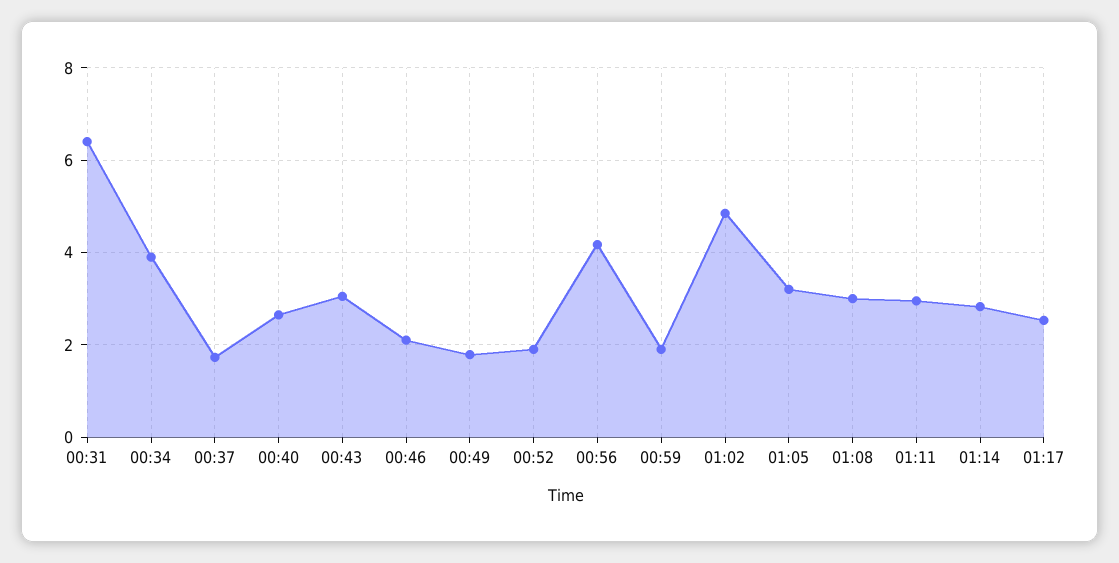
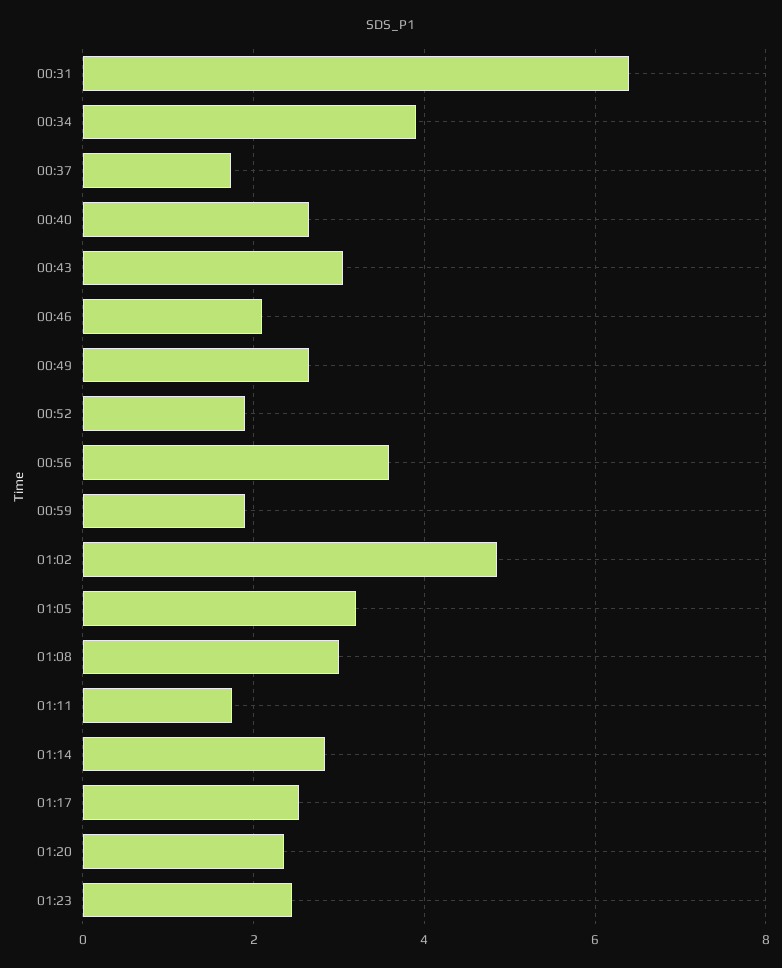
00:49: 1.8 -> 2.6
00:56: 4.2 -> 3.6
01:11: 3 -> 1.8
01:20: none -> 2.4
01:23: none -> 2.4

